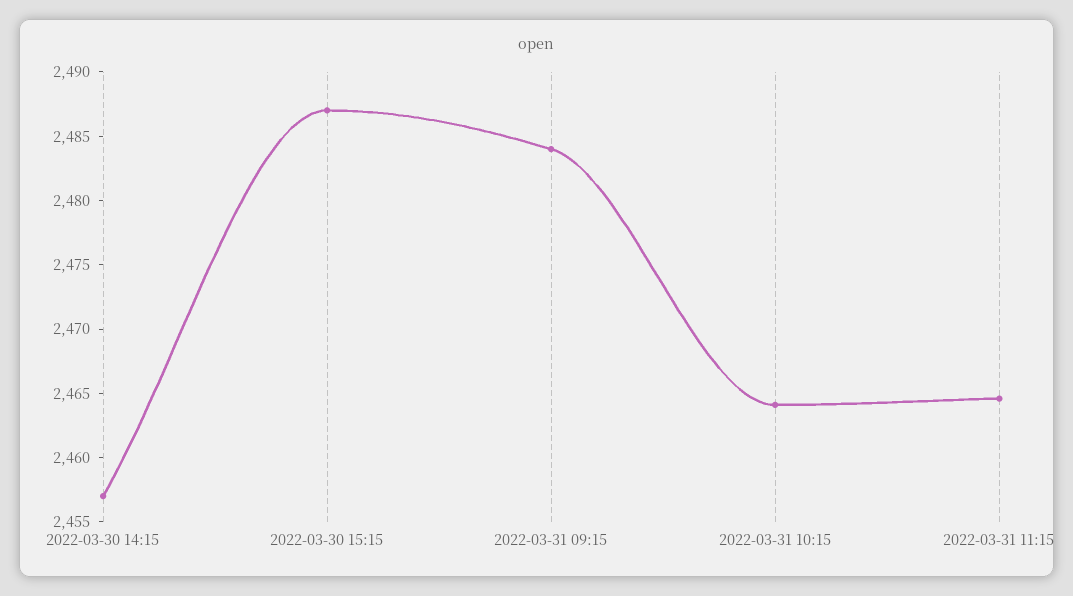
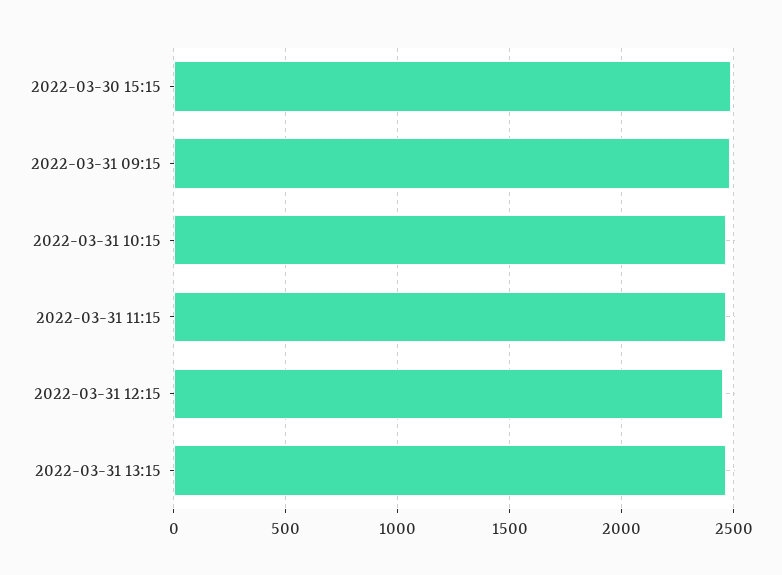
2022-03-30 14:15: 2457 -> none
2022-03-31 12:15: none -> 2450
2022-03-31 13:15: none -> 2450

